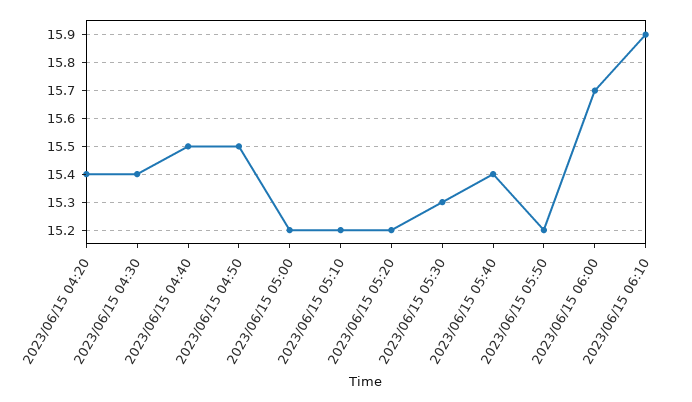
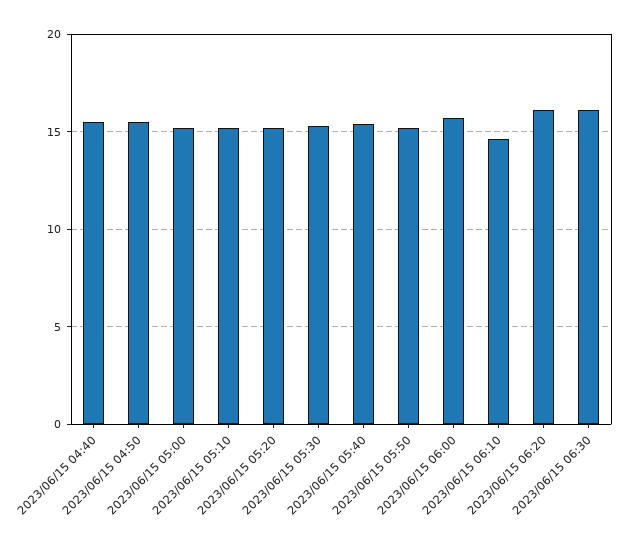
2023/06/15 04:20: 15.4 -> none
2023/06/15 04:30: 15.4 -> none
2023/06/15 06:10: 15.9 -> 14.5
2023/06/15 06:20: none -> 16
2023/06/15 06:30: none -> 16

